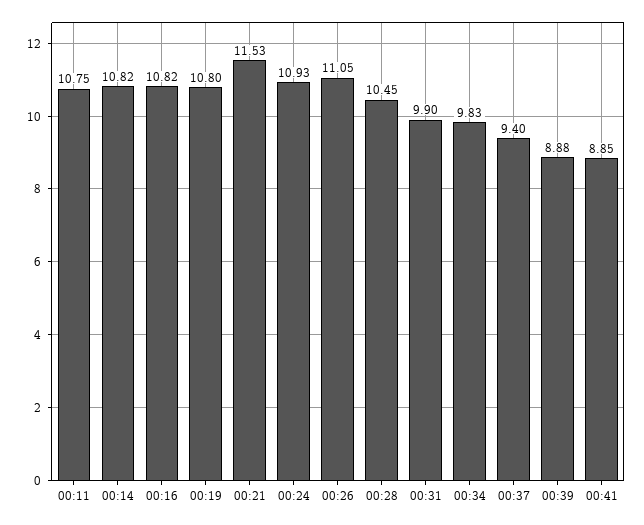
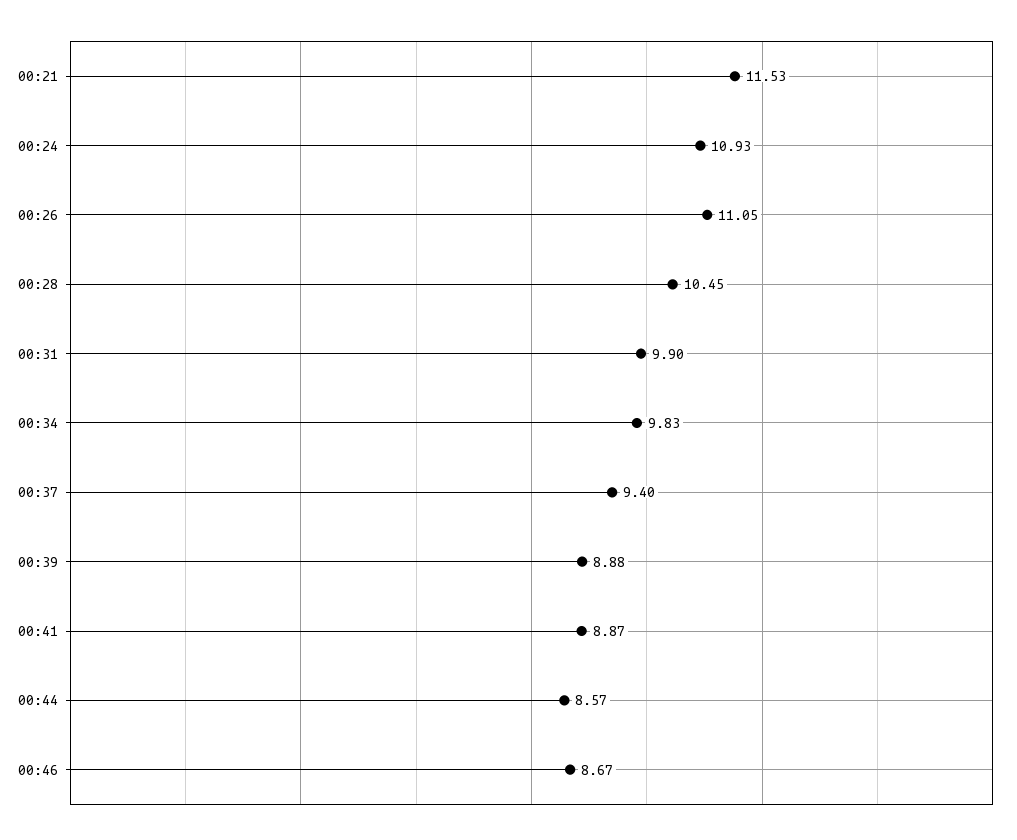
00:11: 10.75 -> none
00:14: 10.82 -> none
00:16: 10.82 -> none
00:19: 10.8 -> none
00:41: 8.85 -> 8.87
00:44: none -> 8.57
00:46: none -> 8.67

